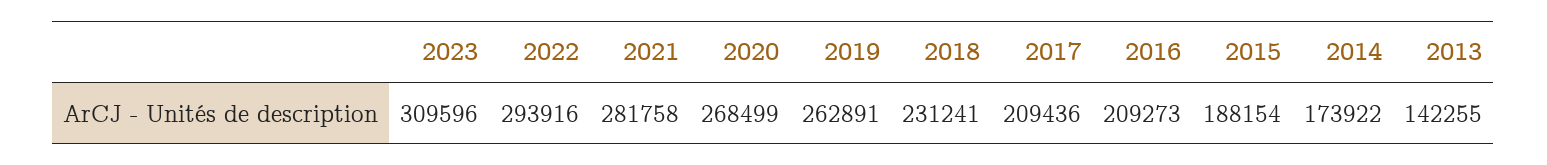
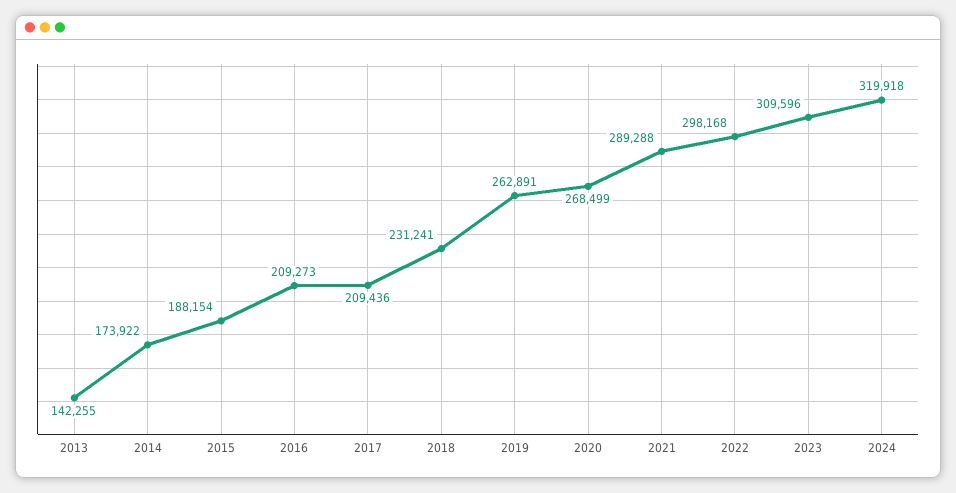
2022: 293916 -> 298168
2021: 281758 -> 289288
2024: none -> 319918

